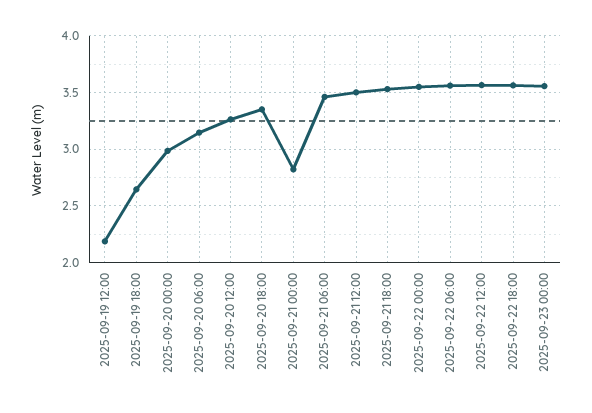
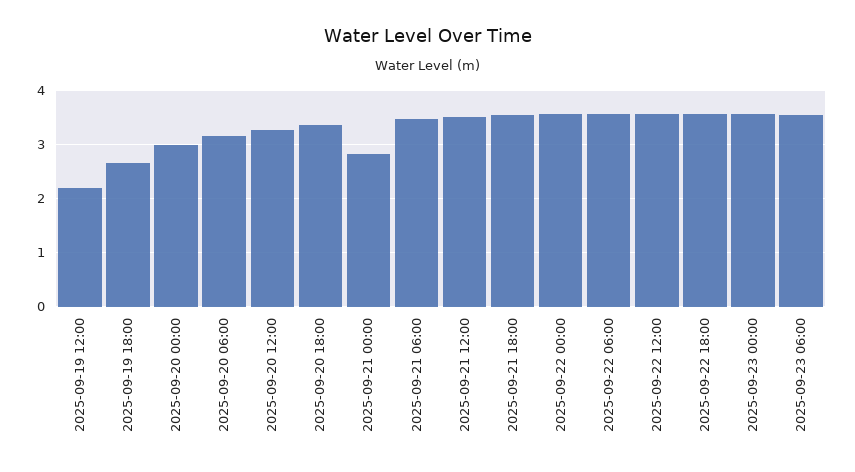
2025-09-23 06:00: none -> 3.6

